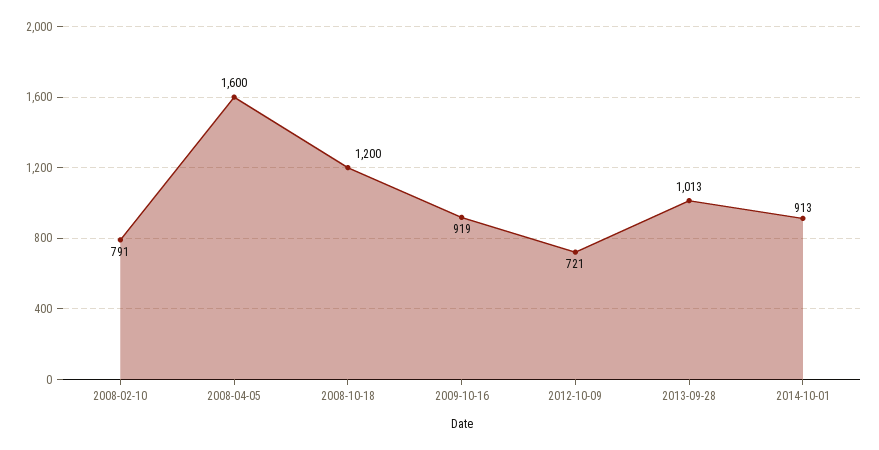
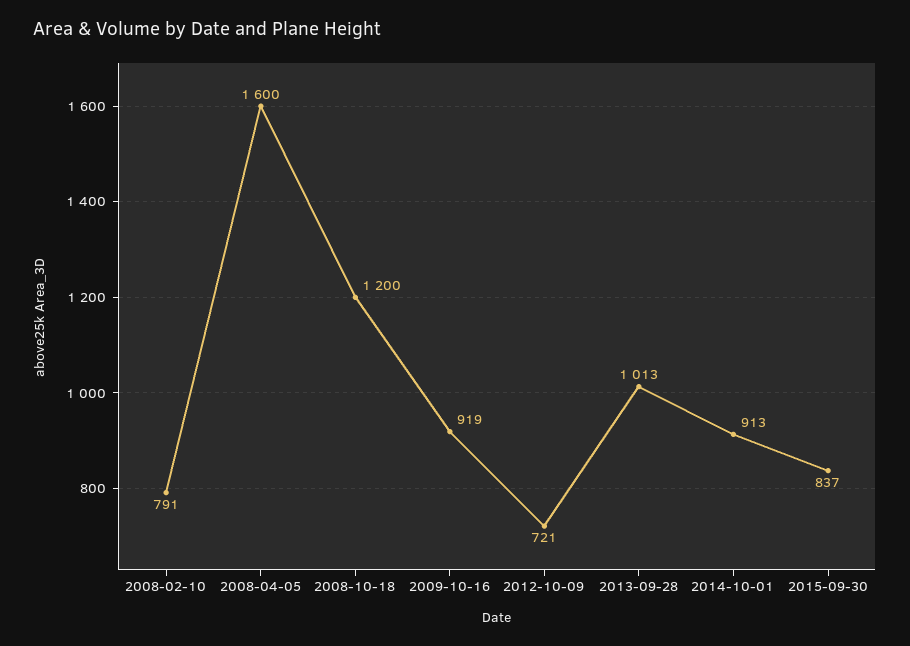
2015-09-30: none -> 837

